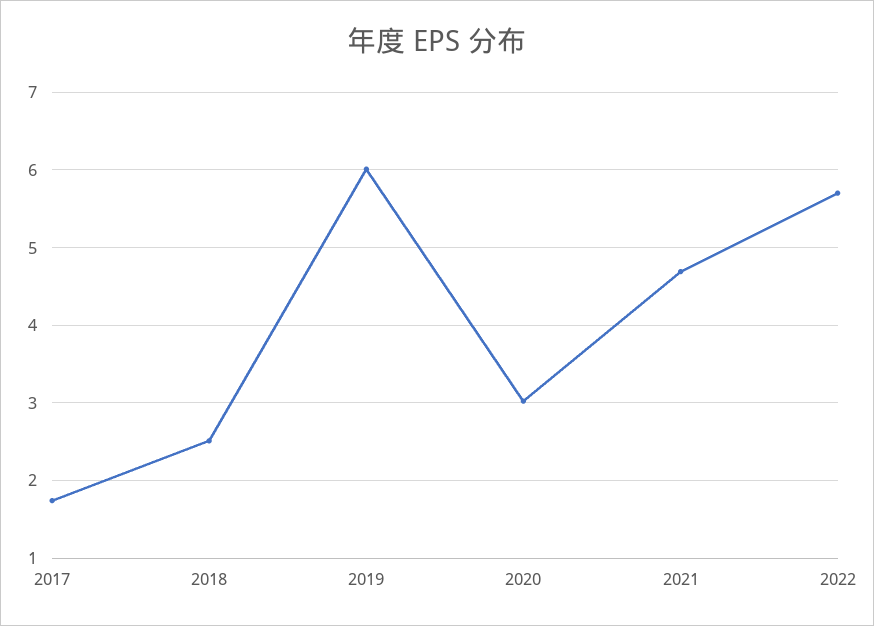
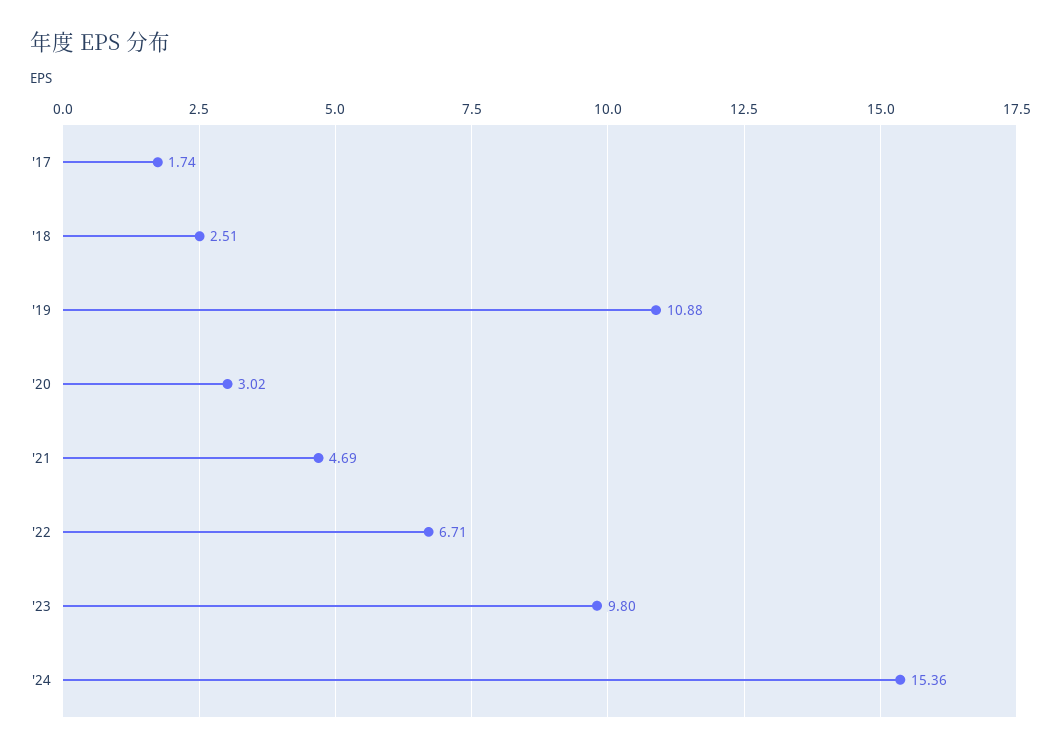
2019: 6 -> 10.88
2022: 5.7 -> 6.71
'23: none -> 9.8
'24: none -> 15.36

